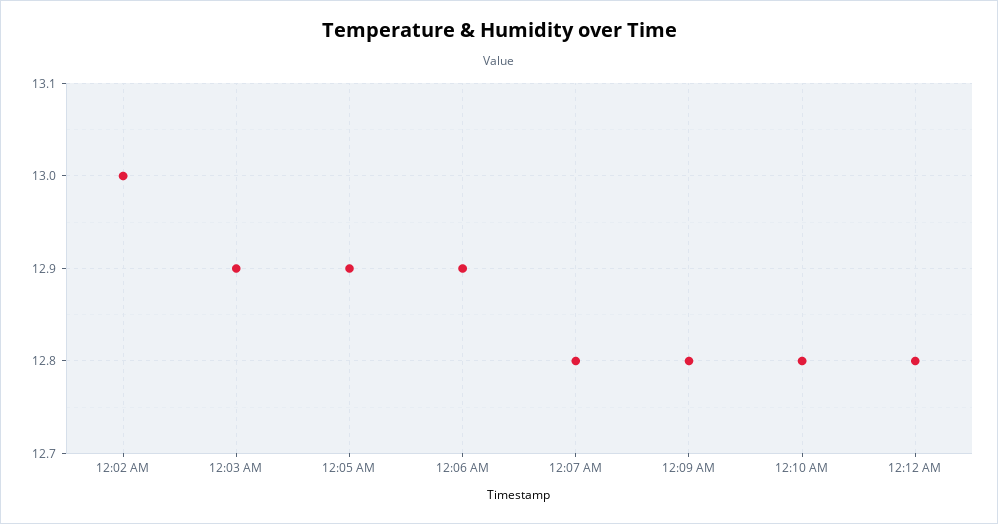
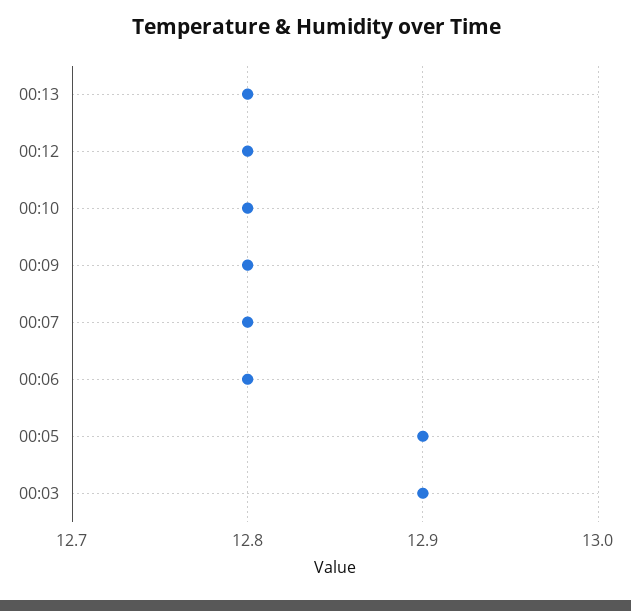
12:02 AM: 13 -> none
12:06 AM: 12.9 -> 12.8
00:13: none -> 12.8

